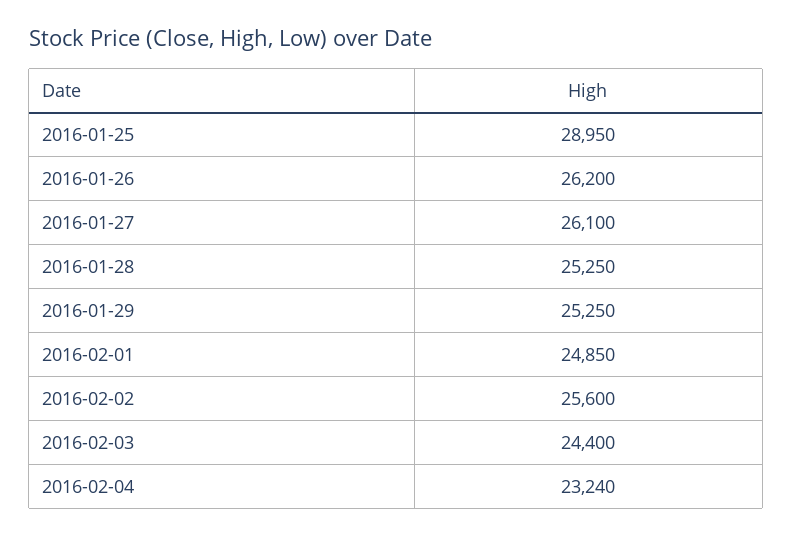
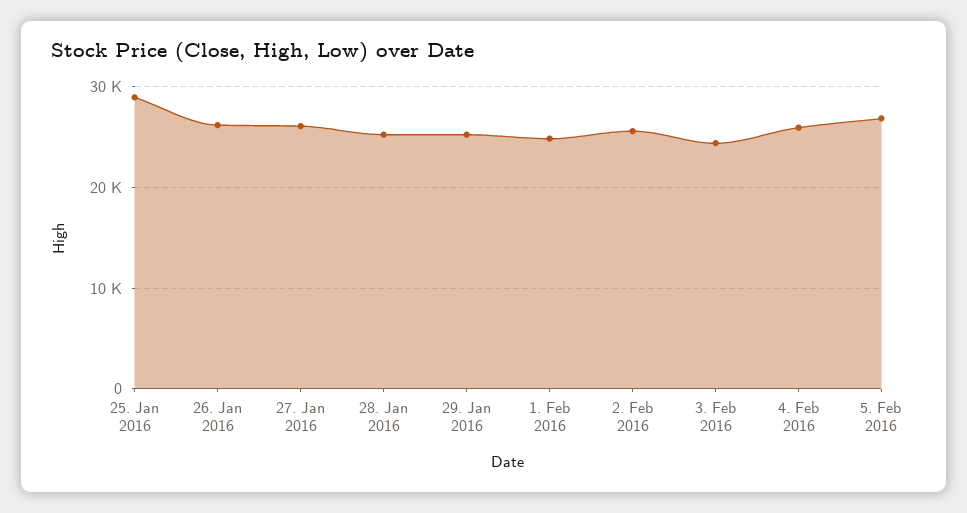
2016-02-04: 23240 -> 26000
5. Feb 2016: none -> 27000

